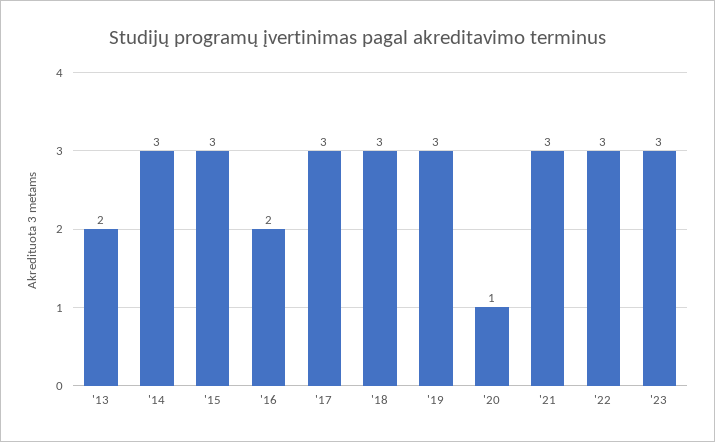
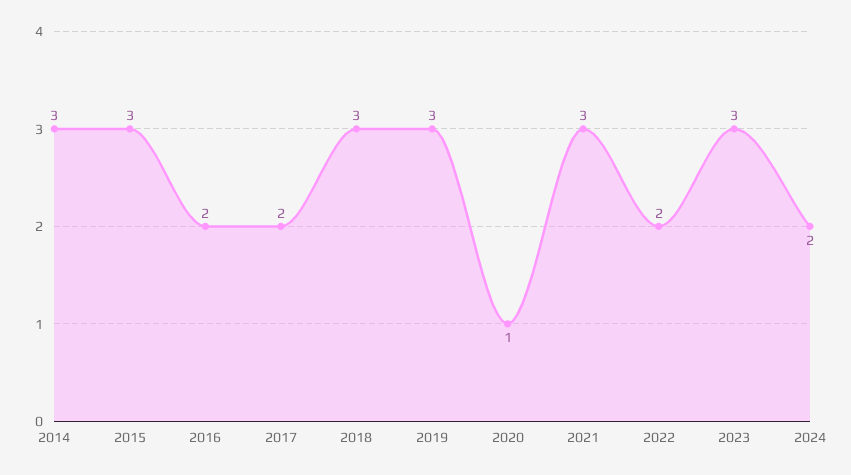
'13: 2 -> none
'17: 3 -> 2
'22: 3 -> 2
2024: none -> 2

